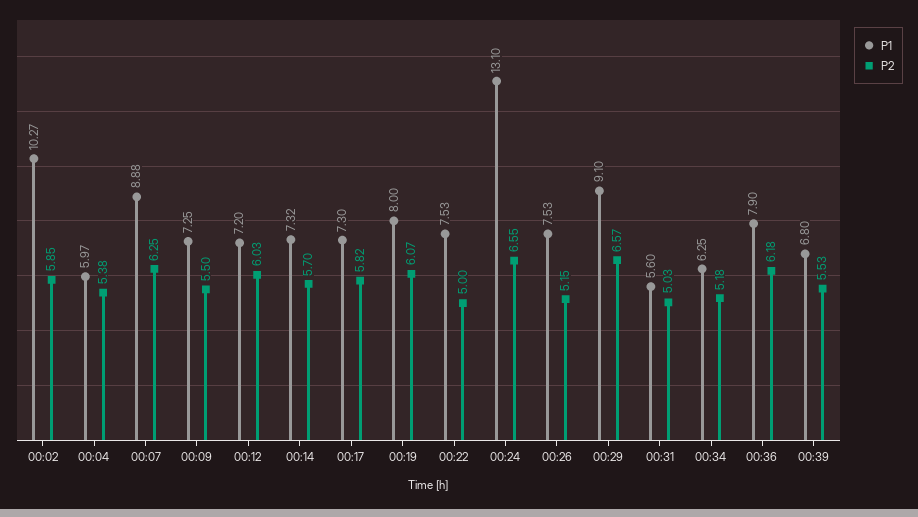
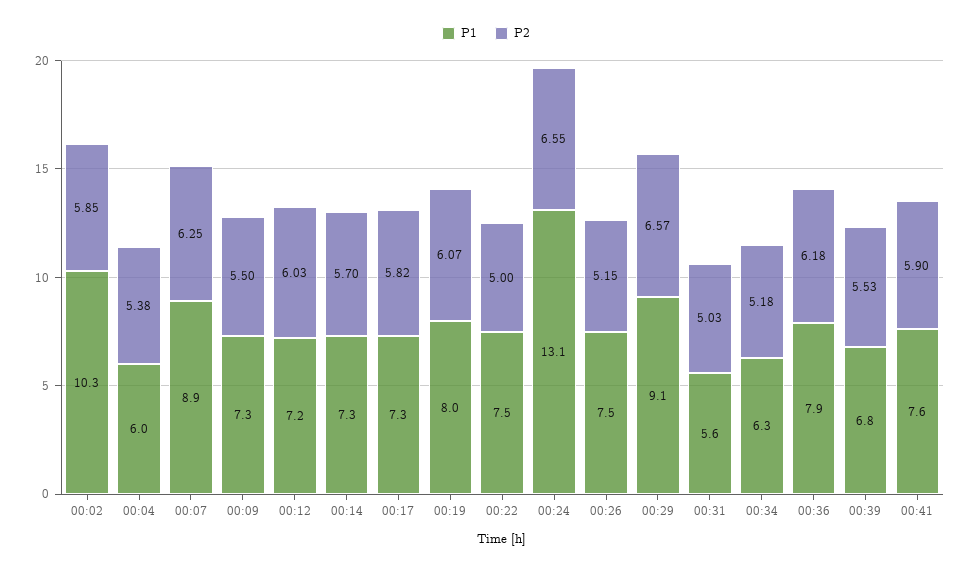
P1, 00:41: none -> 7.6
P2, 00:41: none -> 5.9

